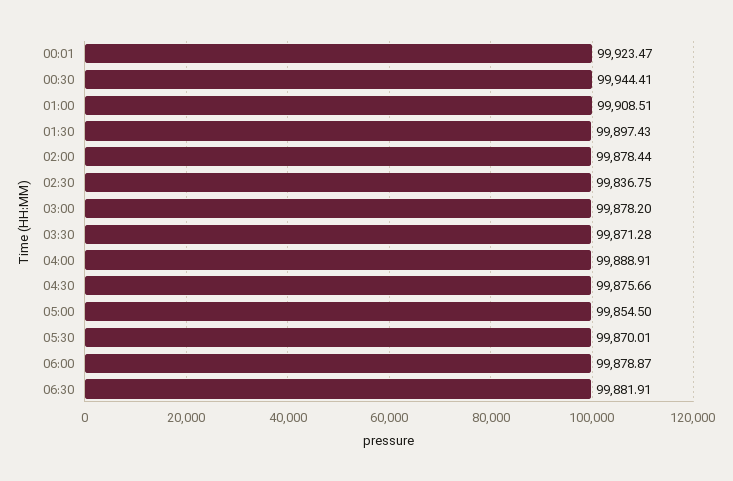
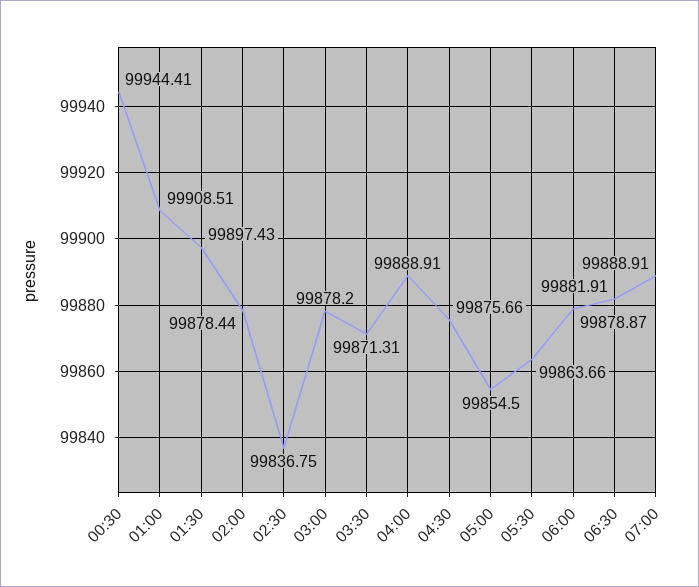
00:01: 99923.47 -> none
03:30: 99871.28 -> 99871.31
05:30: 99870.01 -> 99863.66
07:00: none -> 99888.91

